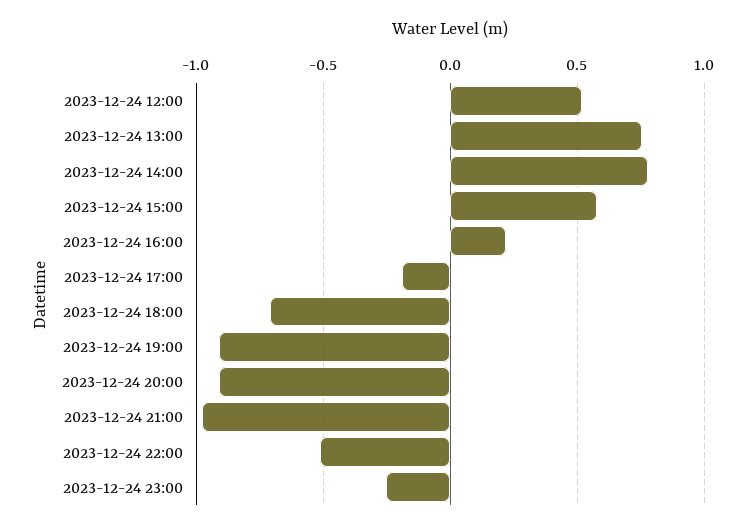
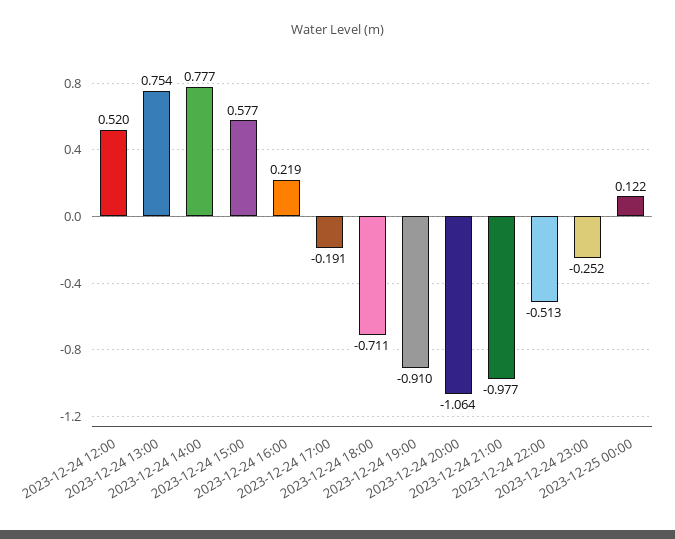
2023-12-24 20:00: -0.9 -> -1.064
2023-12-25 00:00: none -> 0.122

